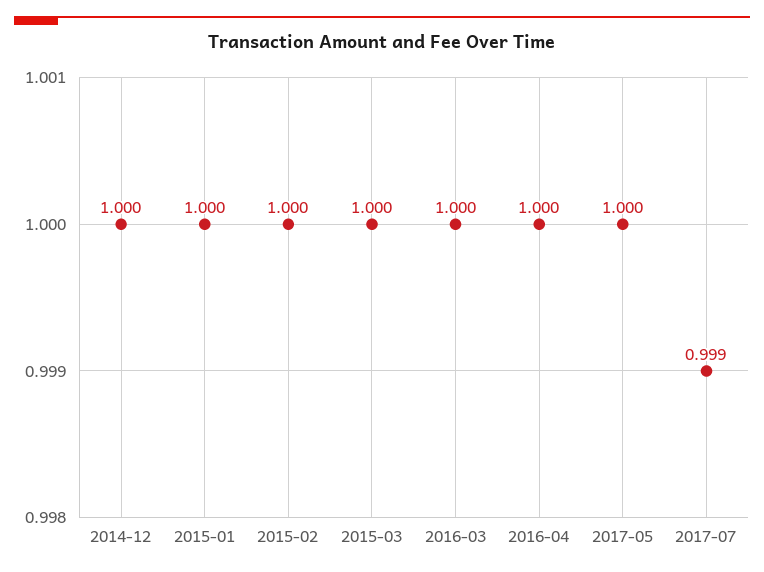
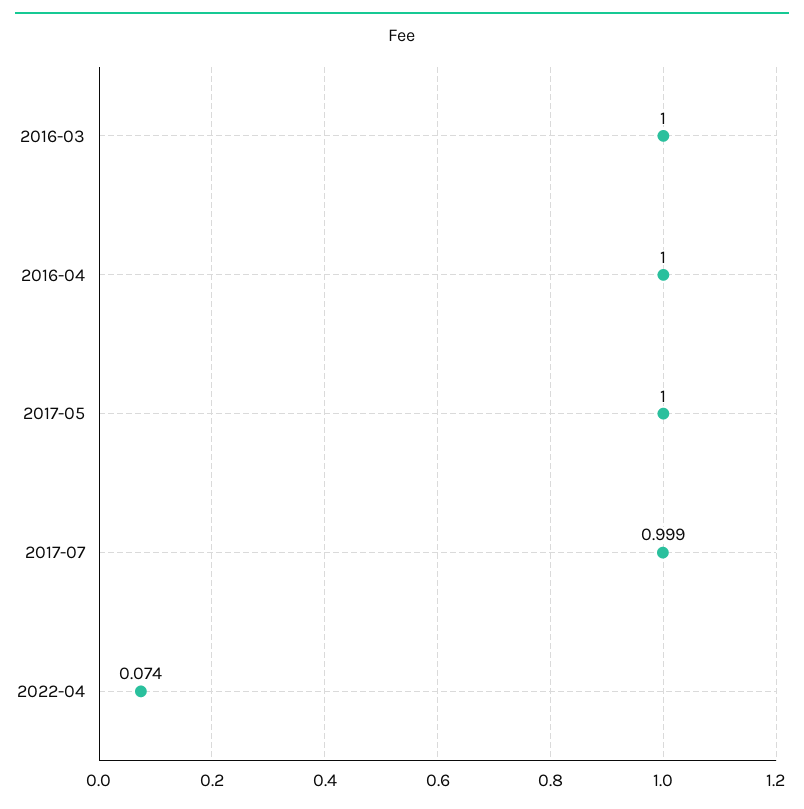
2014-12: 1 -> none
2015-01: 1 -> none
2015-02: 1 -> none
2015-03: 1 -> none
2022-04: none -> 0.074

